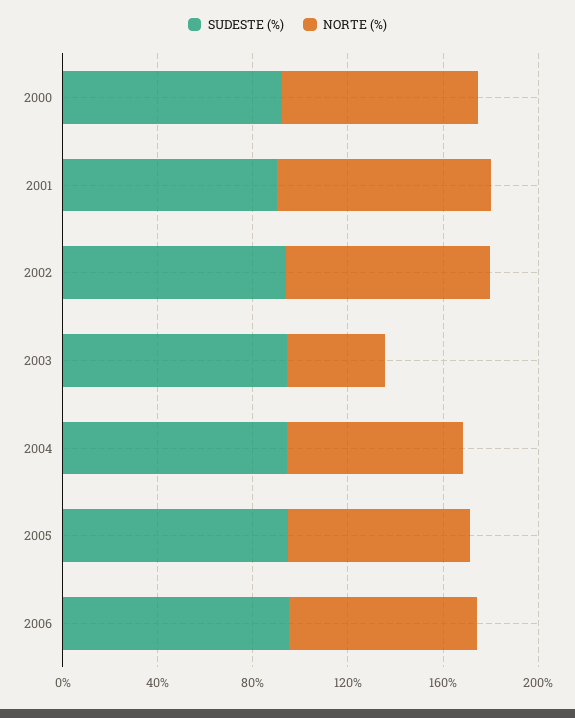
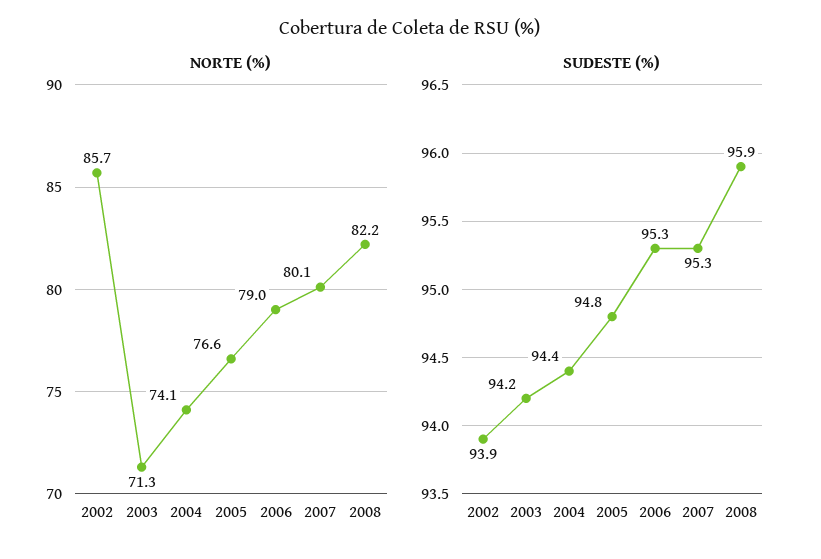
SUDESTE (%), 2000: 90 -> none
NORTE (%), 2000: 80 -> none
SUDESTE (%), 2001: 90 -> none
NORTE (%), 2001: 90 -> none
NORTE (%), 2003: 40 -> 71.3
NORTE (%), 2007: none -> 80.1
NORTE (%), 2008: none -> 82.2
SUDESTE (%), 2007: none -> 95.3
SUDESTE (%), 2008: none -> 95.9

